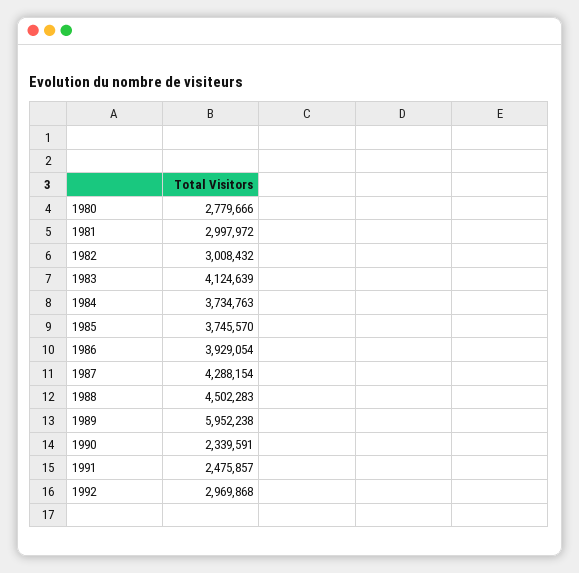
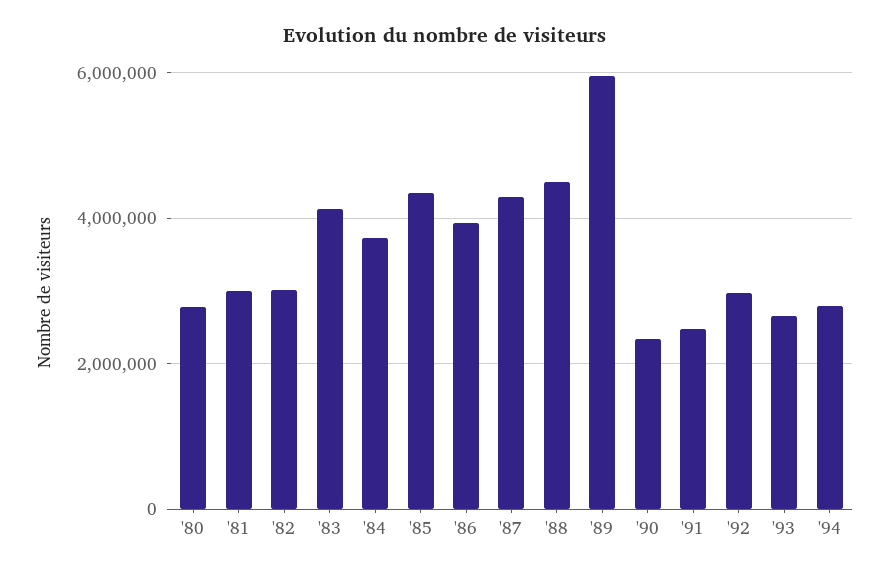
1985: 3745570 -> 4400000
'93: none -> 2600000
'94: none -> 2800000

